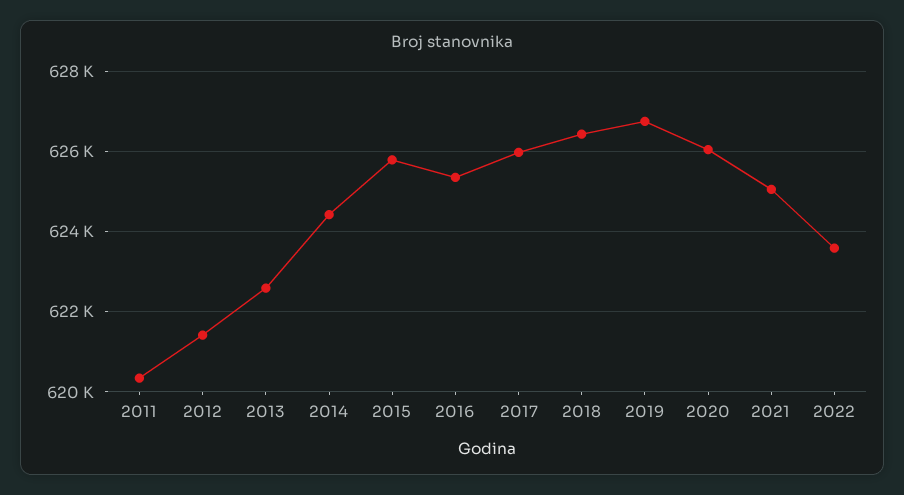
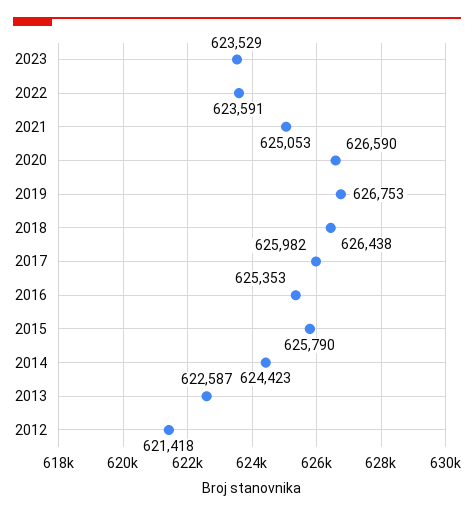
2011: 620400 -> none
2020: 626000 -> 626590
2023: none -> 623529

